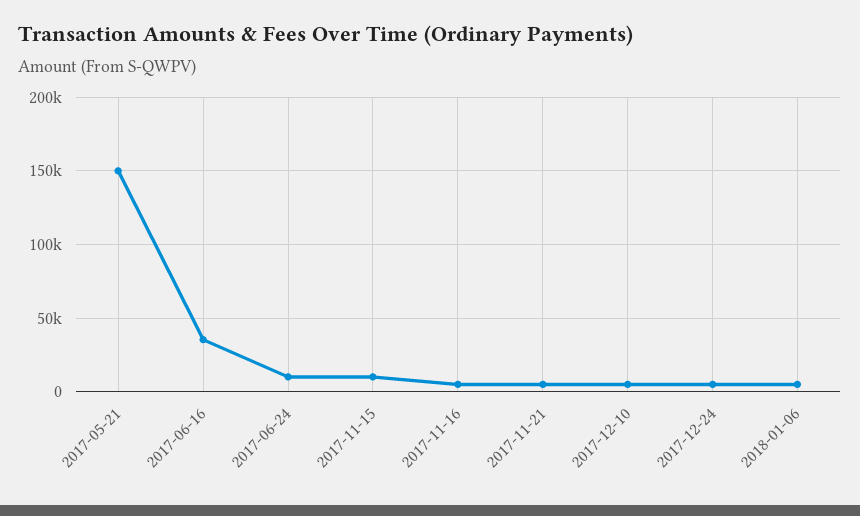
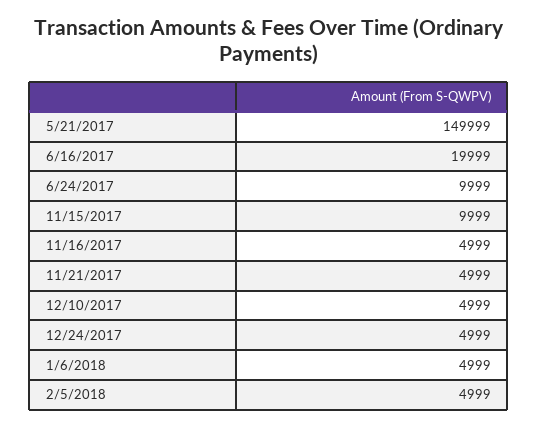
2017-06-16: 35000 -> 19999
2/5/2018: none -> 4999

